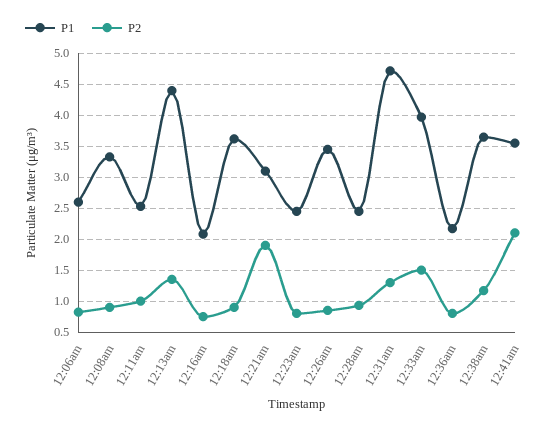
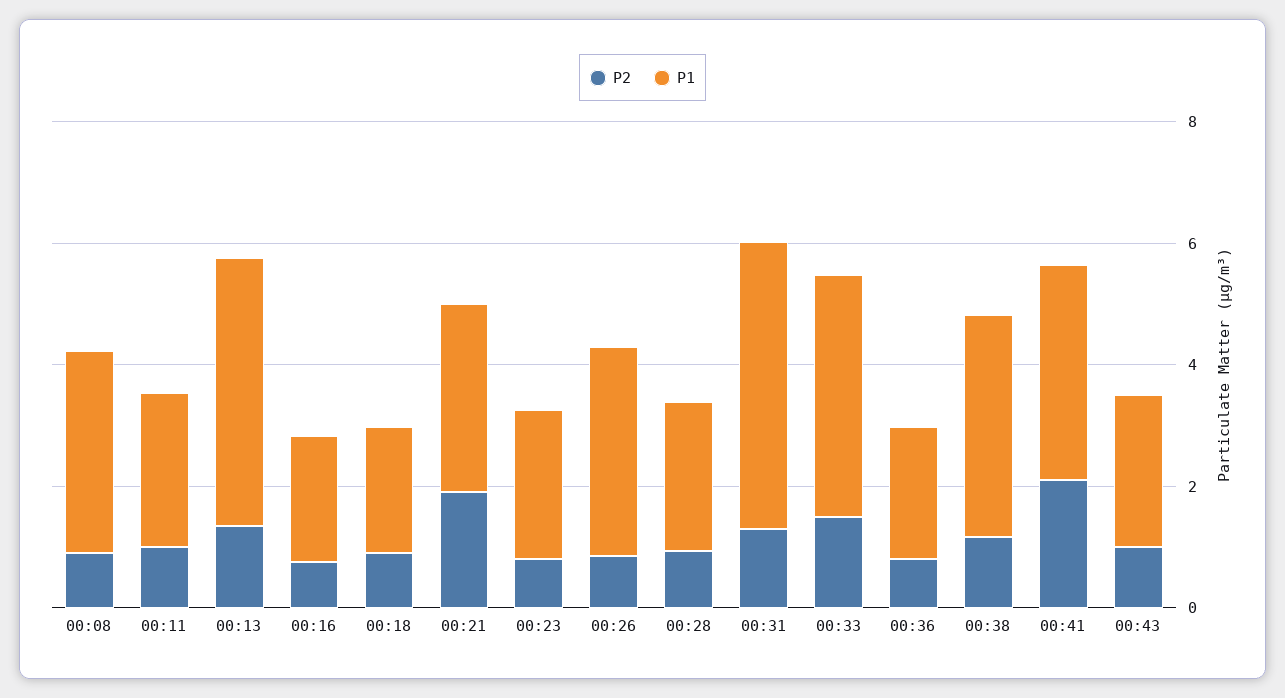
P1, 12:06am: 2.6 -> none
P2, 12:06am: 0.8 -> none
P1, 12:18am: 3.6 -> 2
P2, 00:43: none -> 1
P1, 00:43: none -> 2.5

